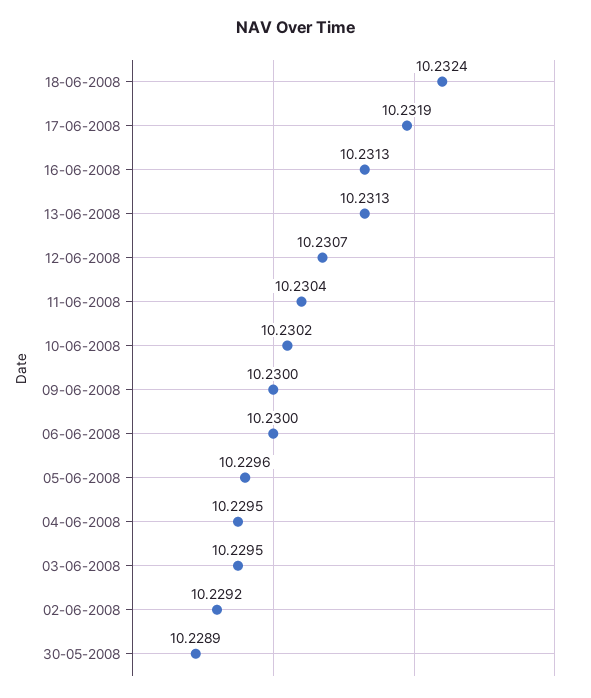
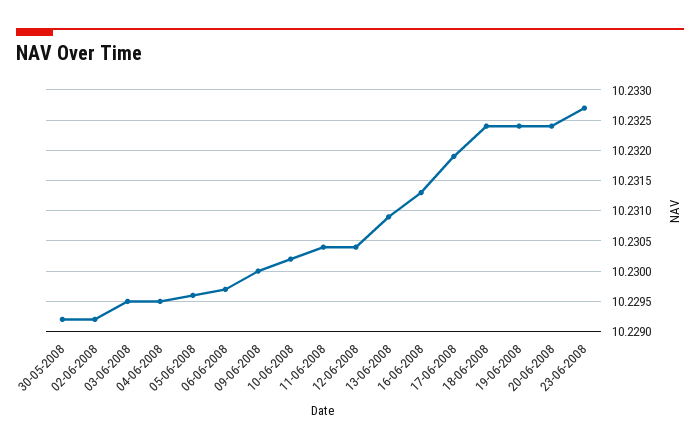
13-06-2008: 10.2313 -> 10.2309
12-06-2008: 10.2307 -> 10.2304
06-06-2008: 10.23 -> 10.2297
30-05-2008: 10.2289 -> 10.2292
19-06-2008: none -> 10.2324
20-06-2008: none -> 10.2324
23-06-2008: none -> 10.2327

